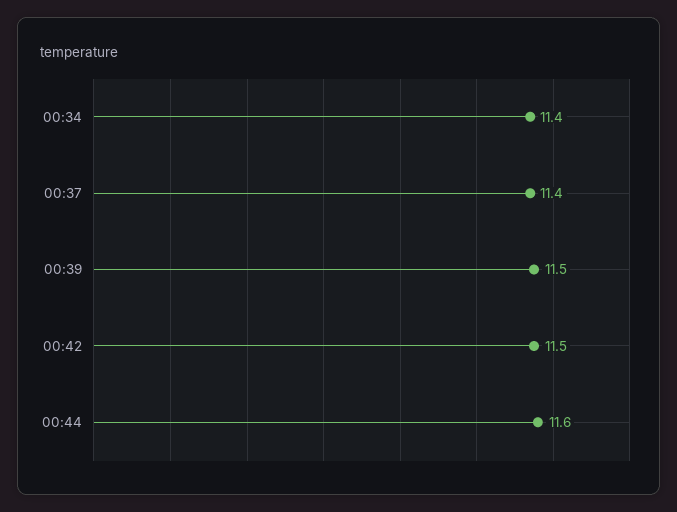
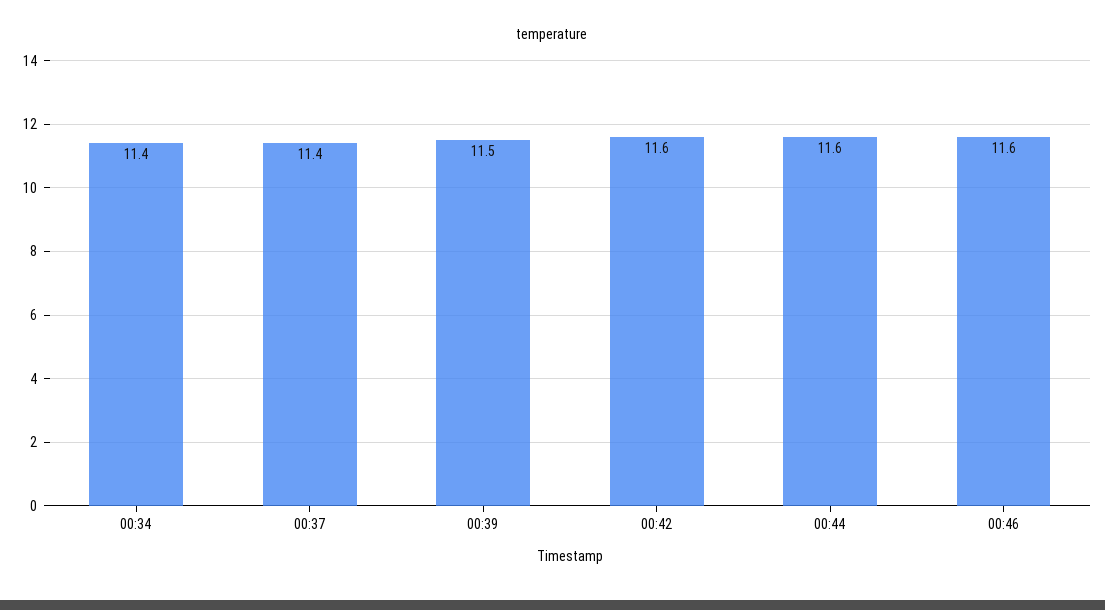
00:42: 11.5 -> 11.6
00:46: none -> 11.6

